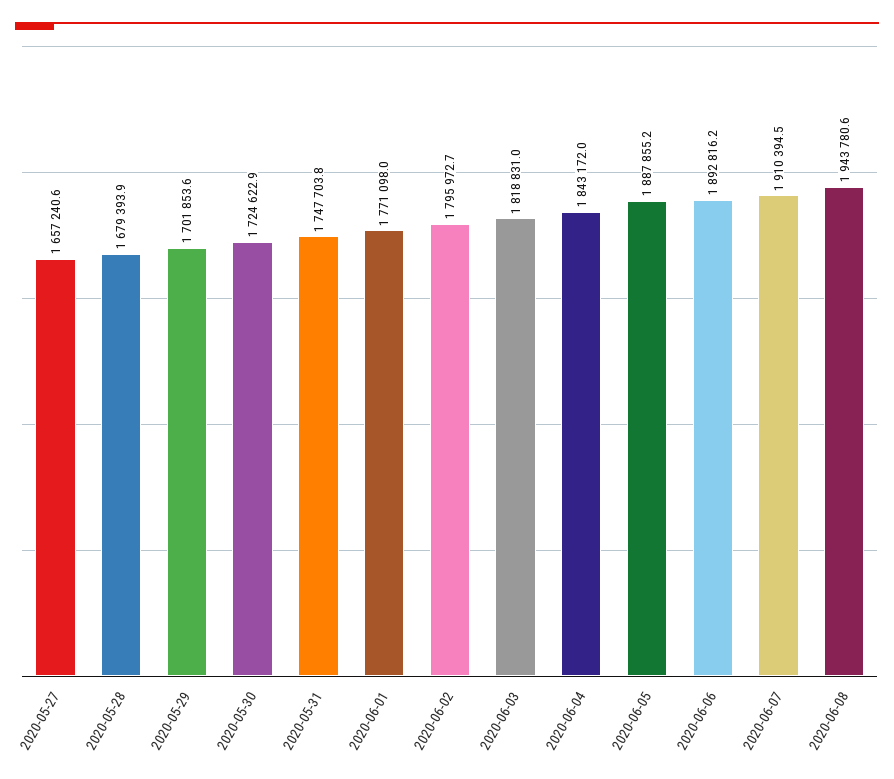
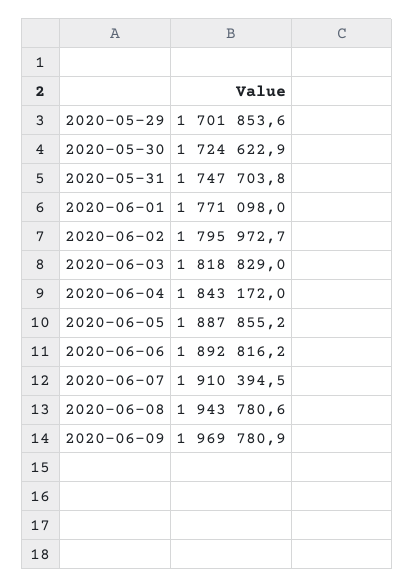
2020-05-27: 1657240.6 -> none
2020-05-28: 1679393.9 -> none
2020-06-03: 1818831 -> 1818829
2020-06-09: none -> 1969780.9

